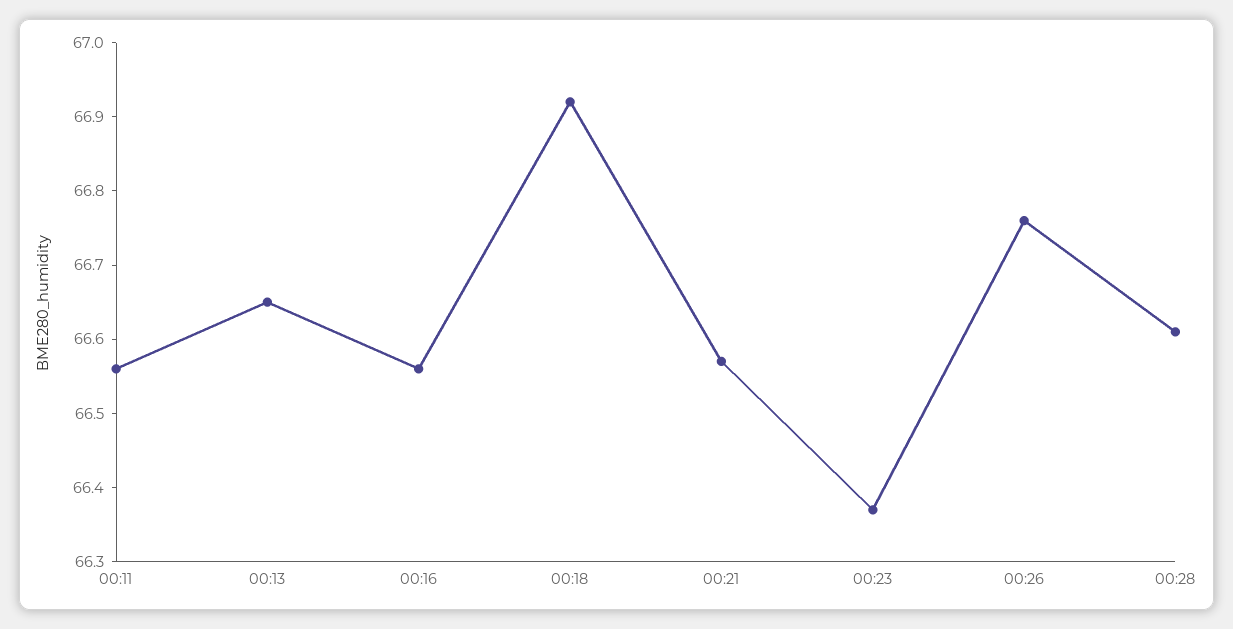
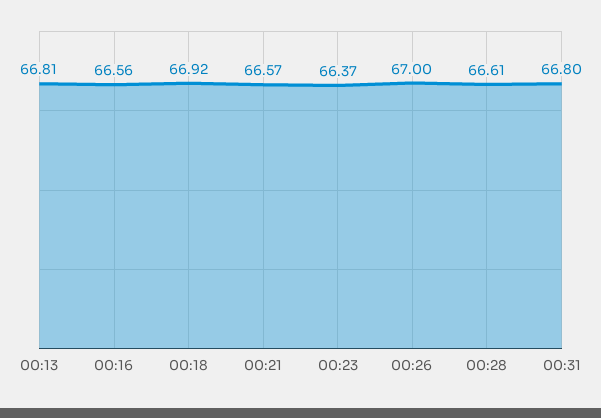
00:11: 66.55 -> none
00:13: 66.65 -> 66.81
00:26: 66.75 -> 67
00:31: none -> 66.8

